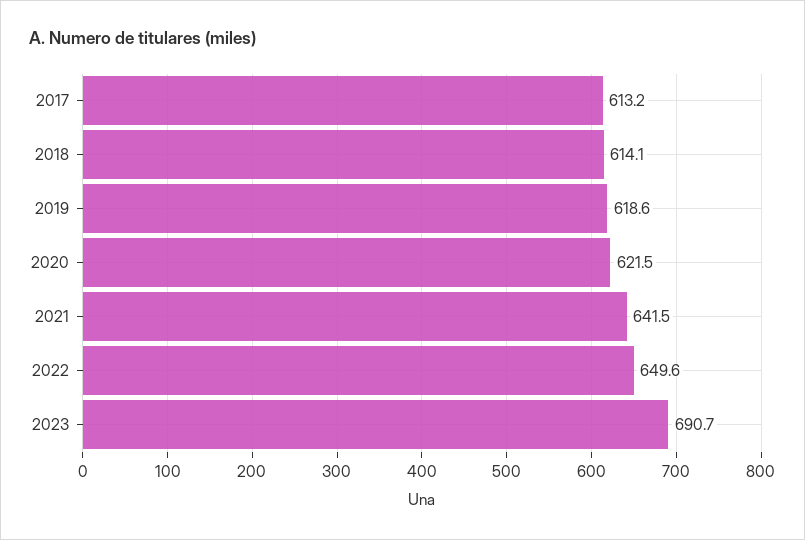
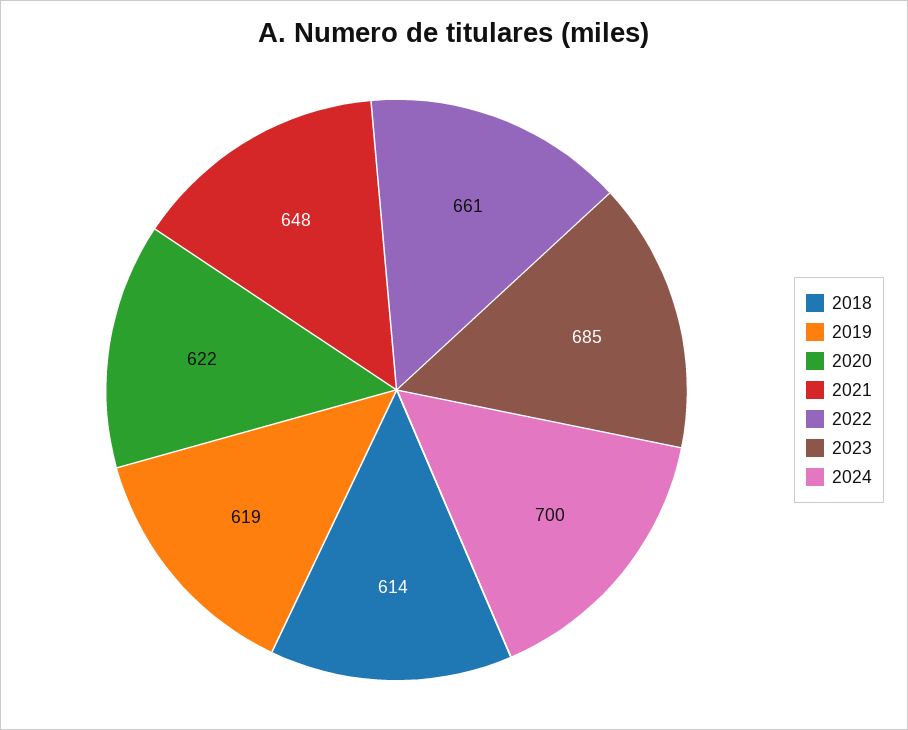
2017: 613.2 -> none
2021: 641.5 -> 648
2022: 649.6 -> 661
2023: 690.7 -> 685
2024: none -> 700

